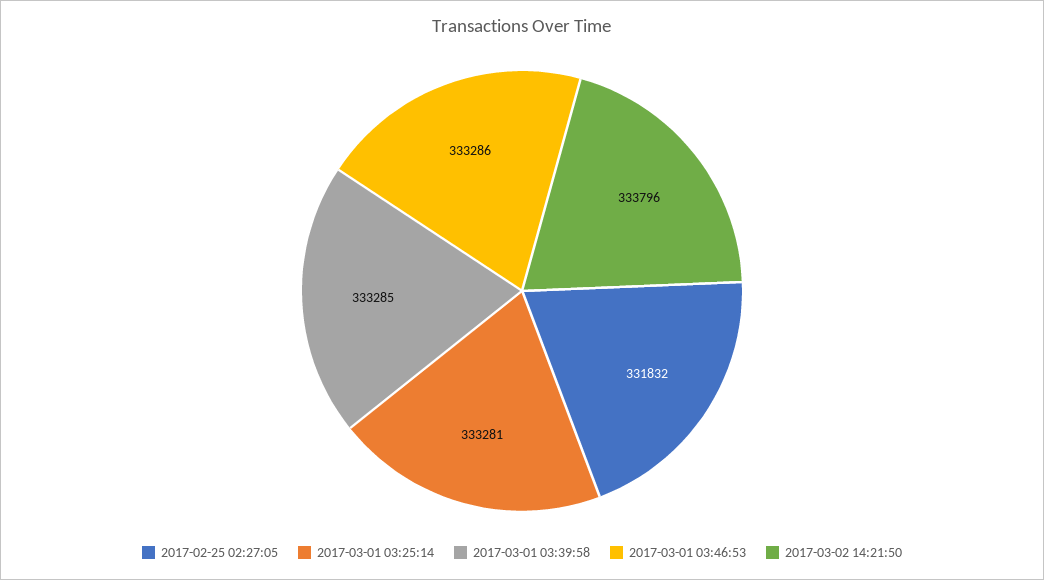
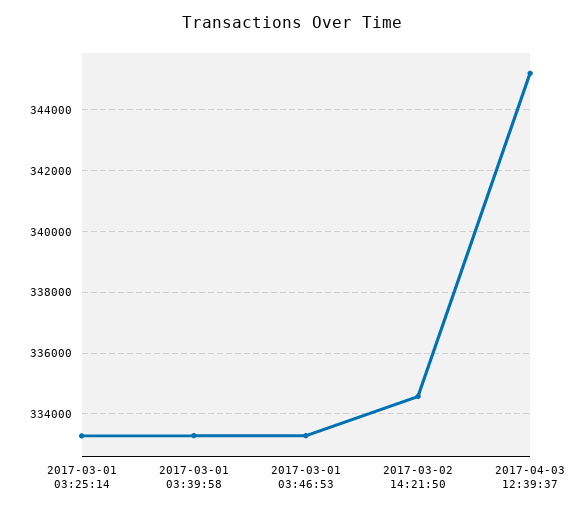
2017-02-25 02:27:05: 331832 -> none
2017-03-02 14:21:50: 333796 -> 334600
2017-04-03 12:39:37: none -> 345200

